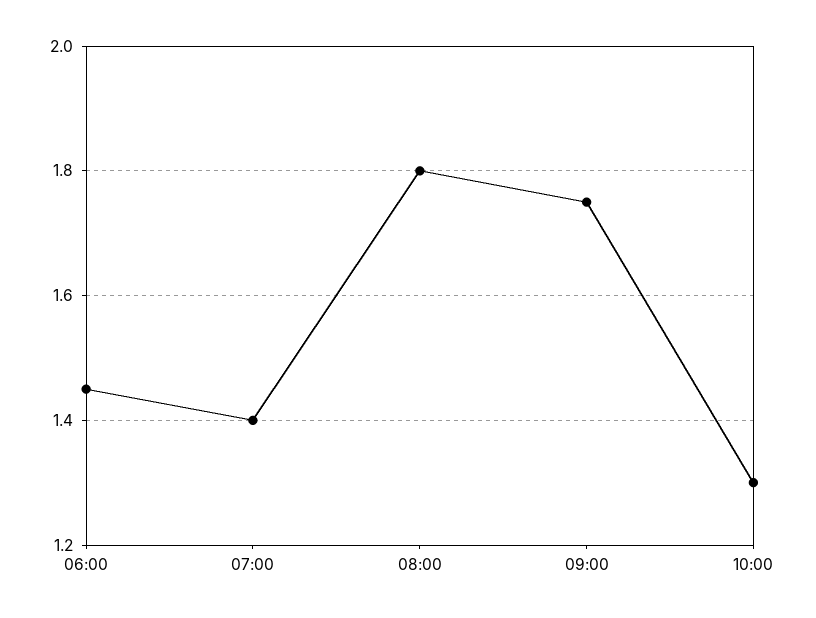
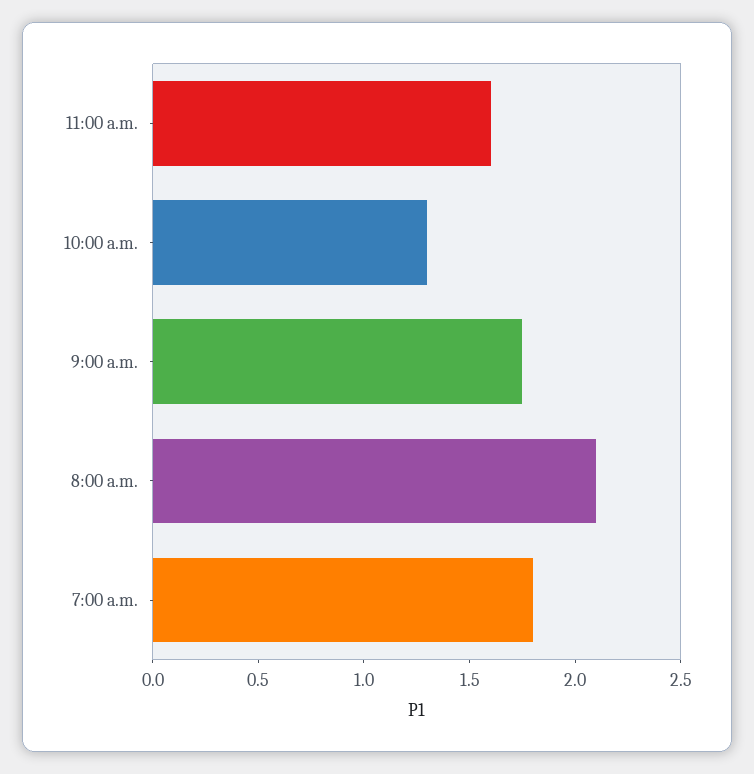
06:00: 1.45 -> none
07:00: 1.4 -> 1.8
08:00: 1.8 -> 2.1
11:00 a.m.: none -> 1.6

